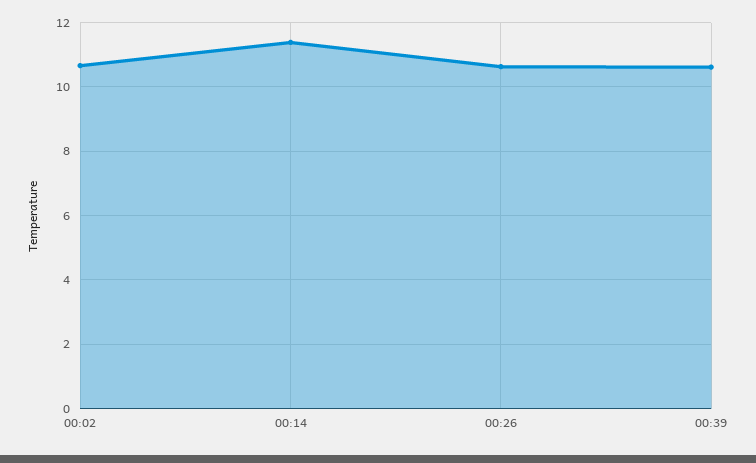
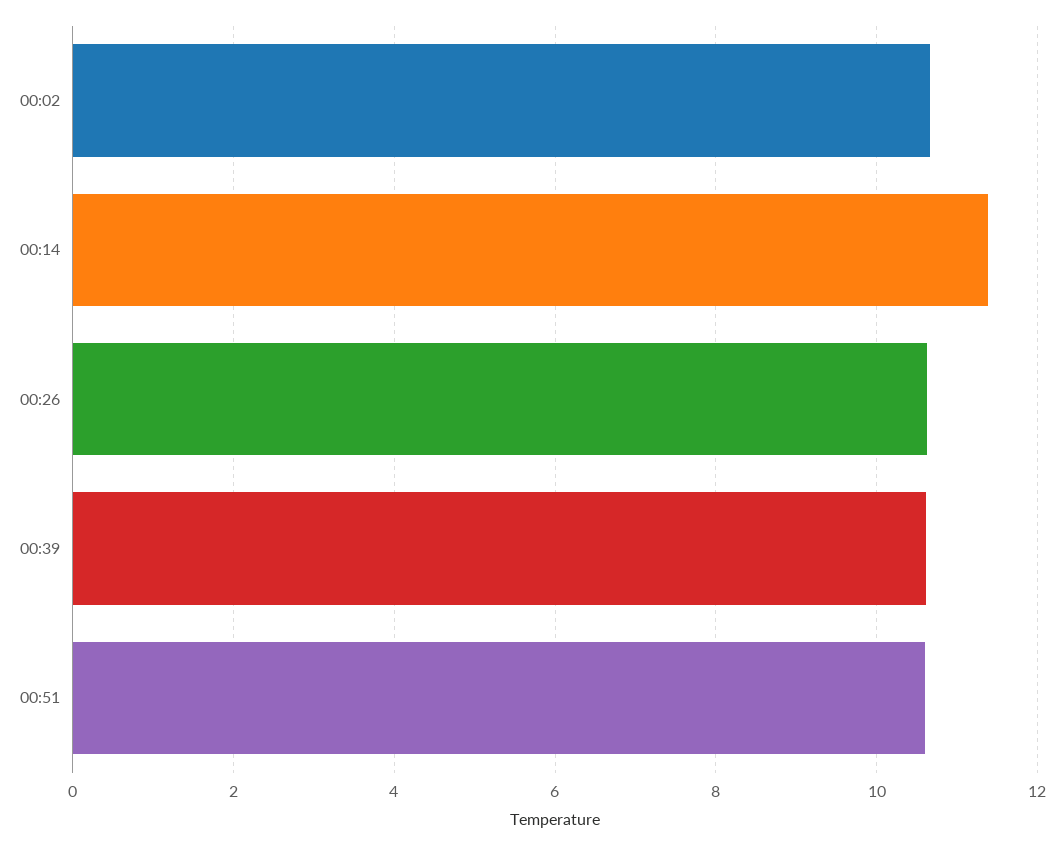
00:51: none -> 10.6

